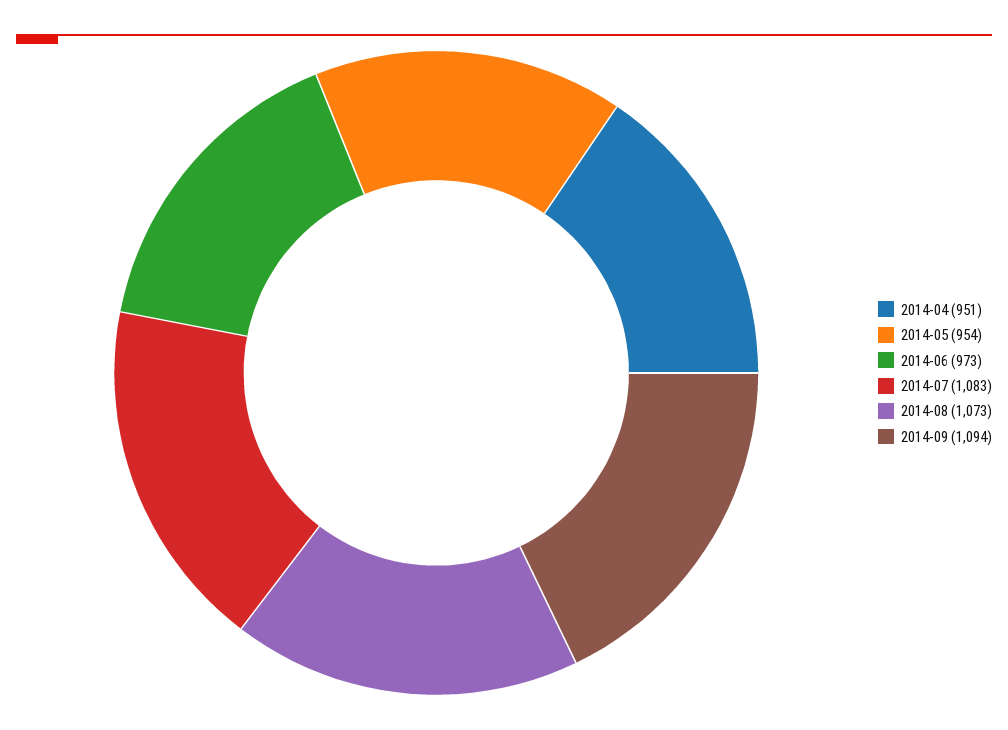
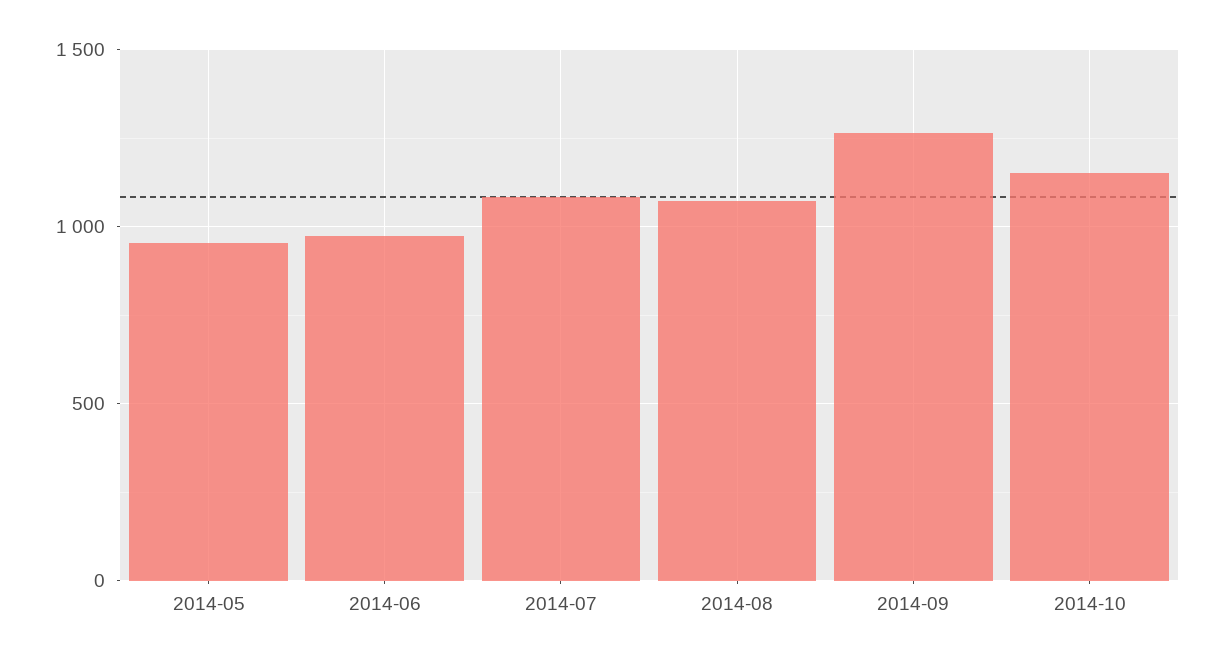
2014-04: 951 -> none
2014-09: 1094 -> 1250
2014-10: none -> 1150

